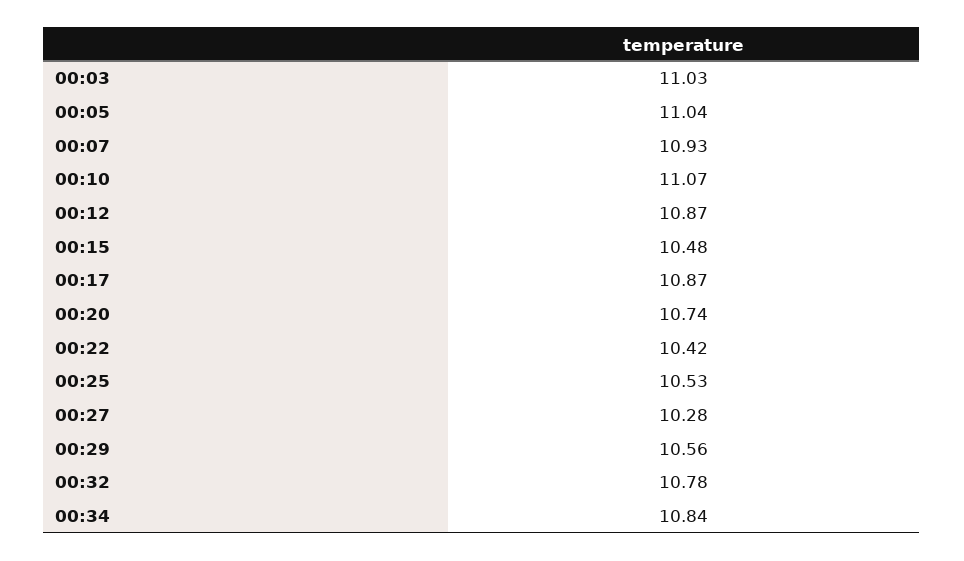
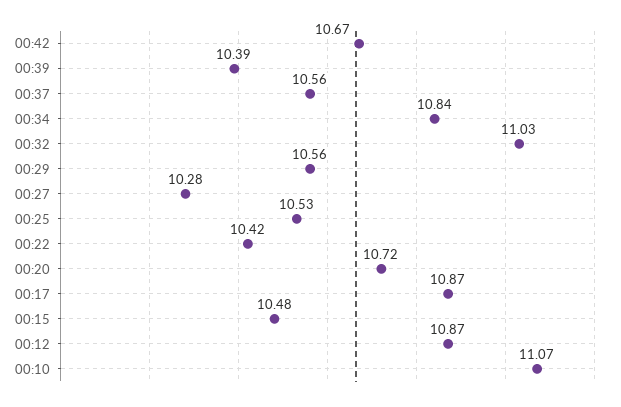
00:03: 11.03 -> none
00:05: 11.04 -> none
00:07: 10.93 -> none
00:20: 10.74 -> 10.72
00:32: 10.78 -> 11.03
00:42: none -> 10.67
00:39: none -> 10.39
00:37: none -> 10.56

